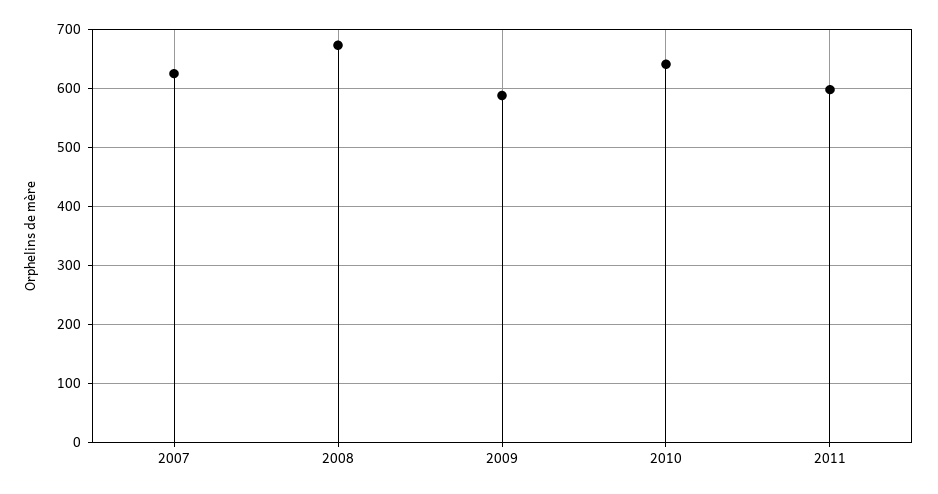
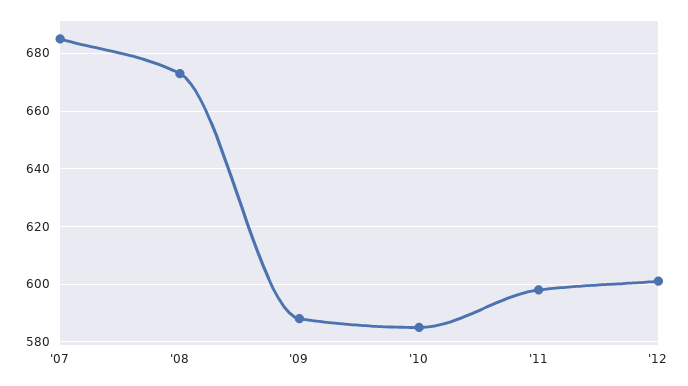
2007: 620 -> 685
2010: 640 -> 585
'12: none -> 600

